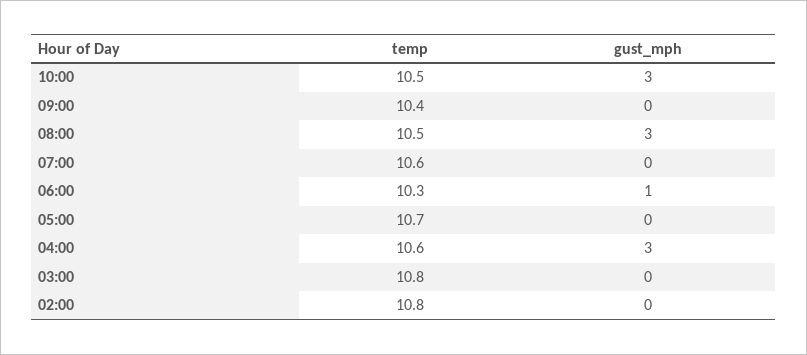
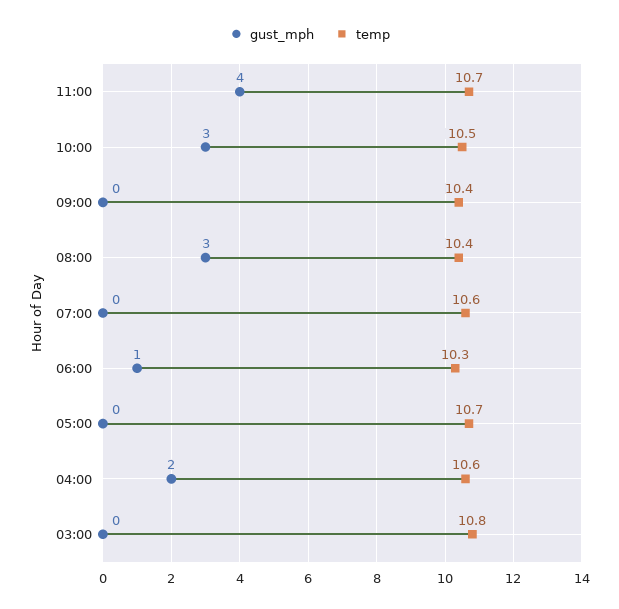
temp, 08:00: 10.5 -> 10.4
gust_mph, 04:00: 3 -> 2
temp, 02:00: 10.8 -> none
gust_mph, 02:00: 0 -> none
gust_mph, 11:00: none -> 4
temp, 11:00: none -> 10.7

